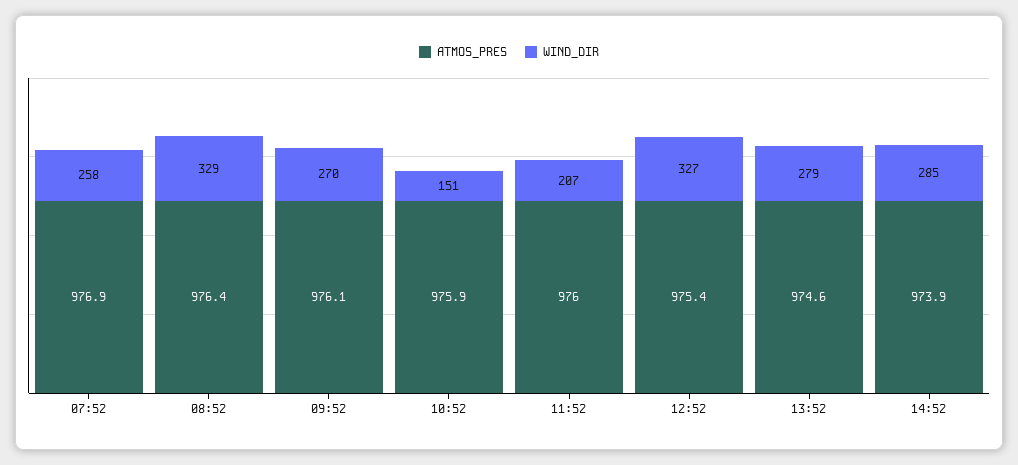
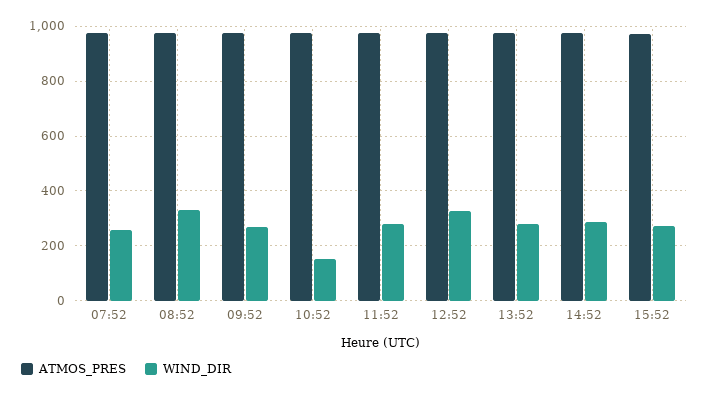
WIND_DIR, 11:52: 207 -> 275
ATMOS_PRES, 15:52: none -> 975
WIND_DIR, 15:52: none -> 275

